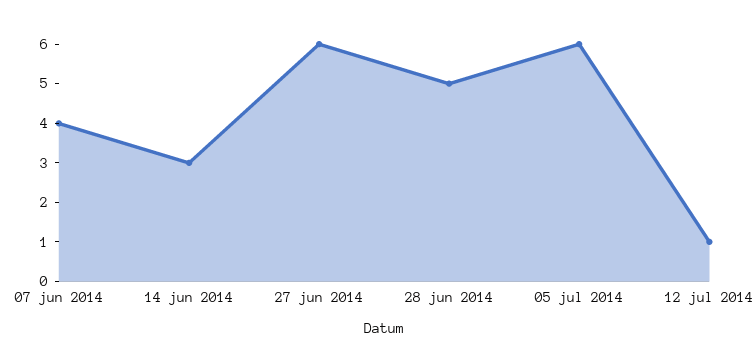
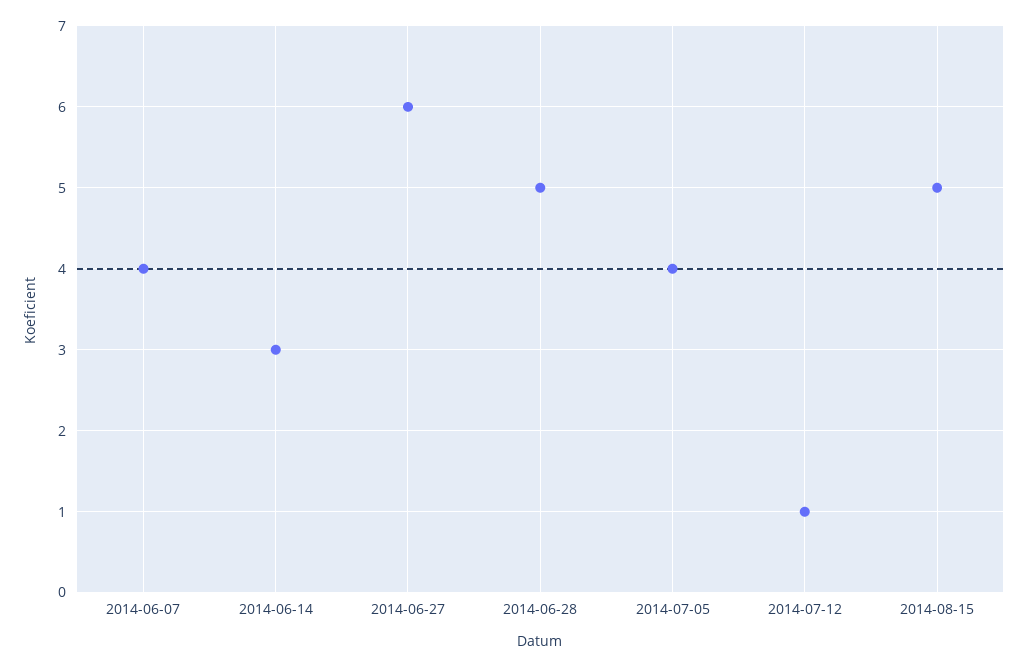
05 jul 2014: 6 -> 4
2014-08-15: none -> 5

